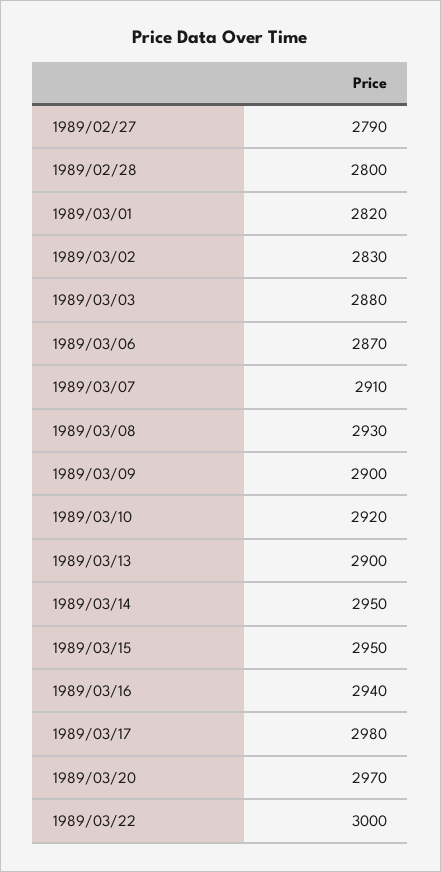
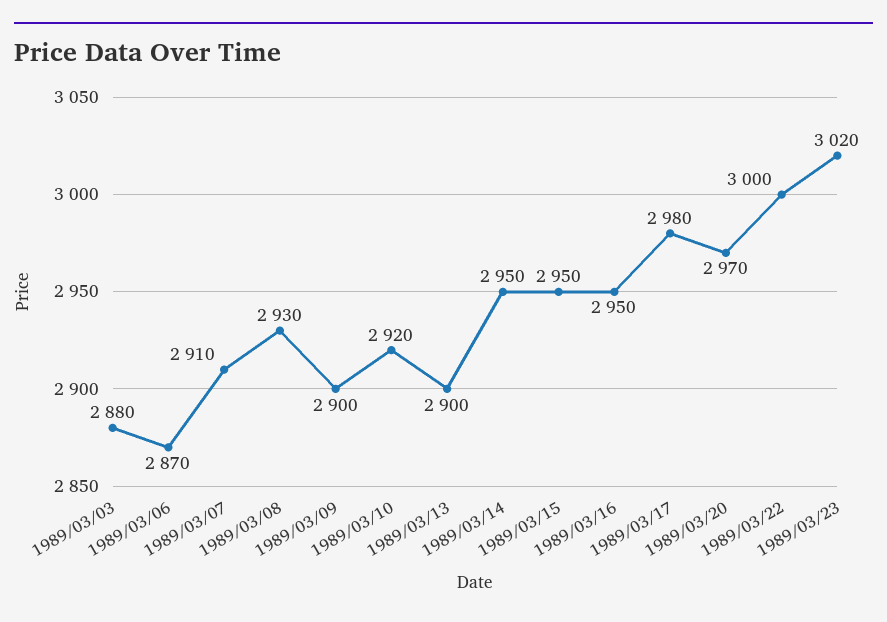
1989/02/27: 2790 -> none
1989/02/28: 2800 -> none
1989/03/01: 2820 -> none
1989/03/02: 2830 -> none
1989/03/16: 2940 -> 2950
1989/03/23: none -> 3020

